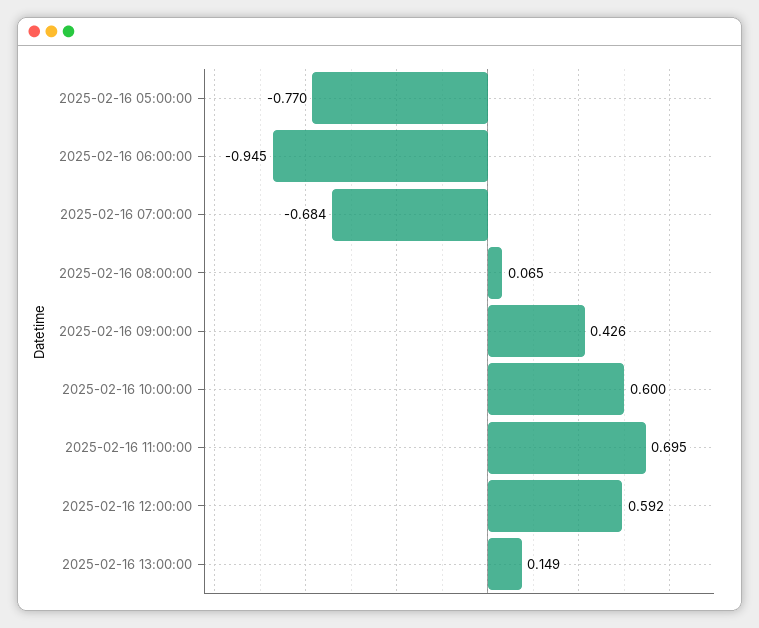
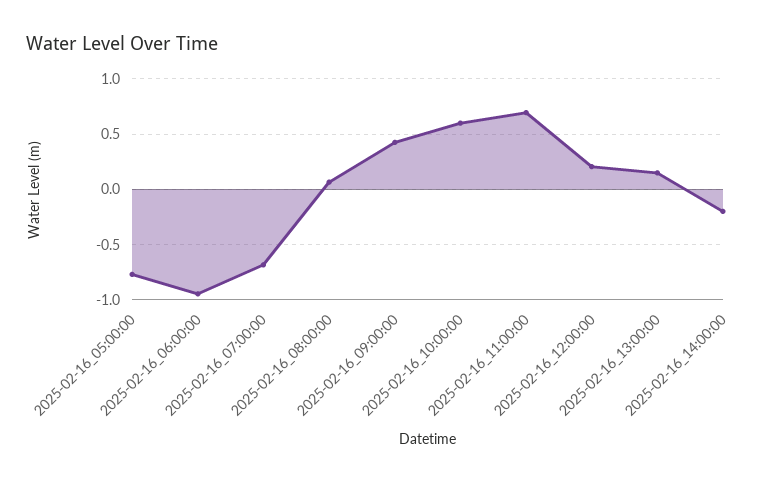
2025-02-16 12:00:00: 0.592 -> 0.2
2025-02-16_14:00:00: none -> -0.2

